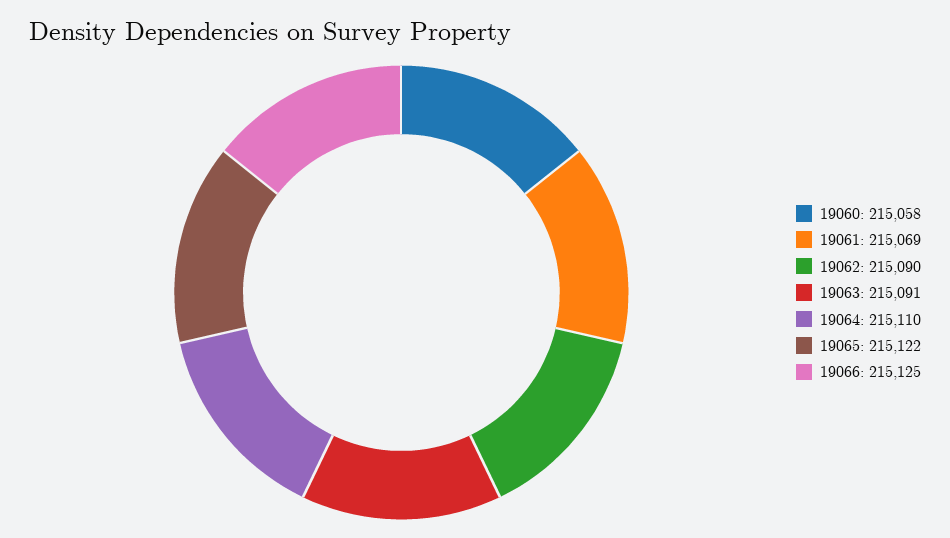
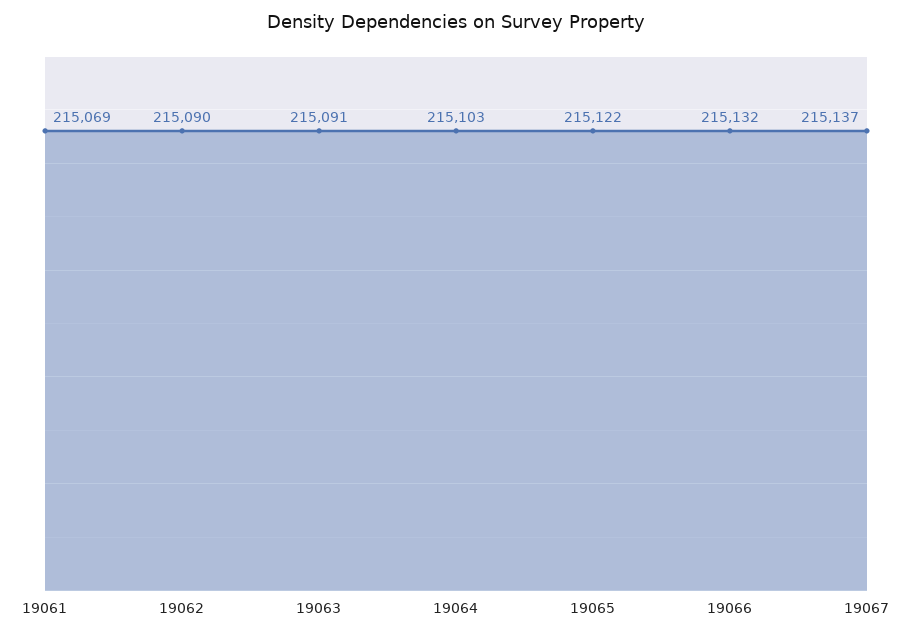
19060: 215058 -> none
19064: 215110 -> 215103
19066: 215125 -> 215132
19067: none -> 215137

